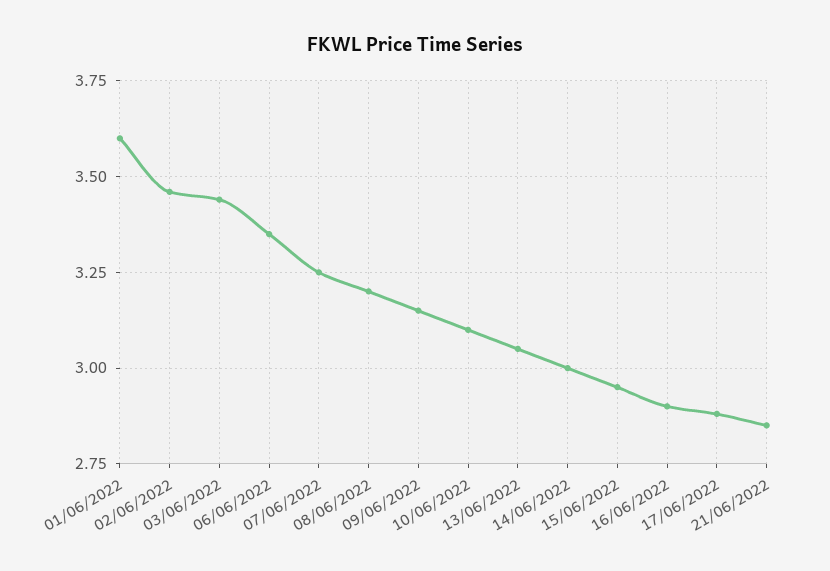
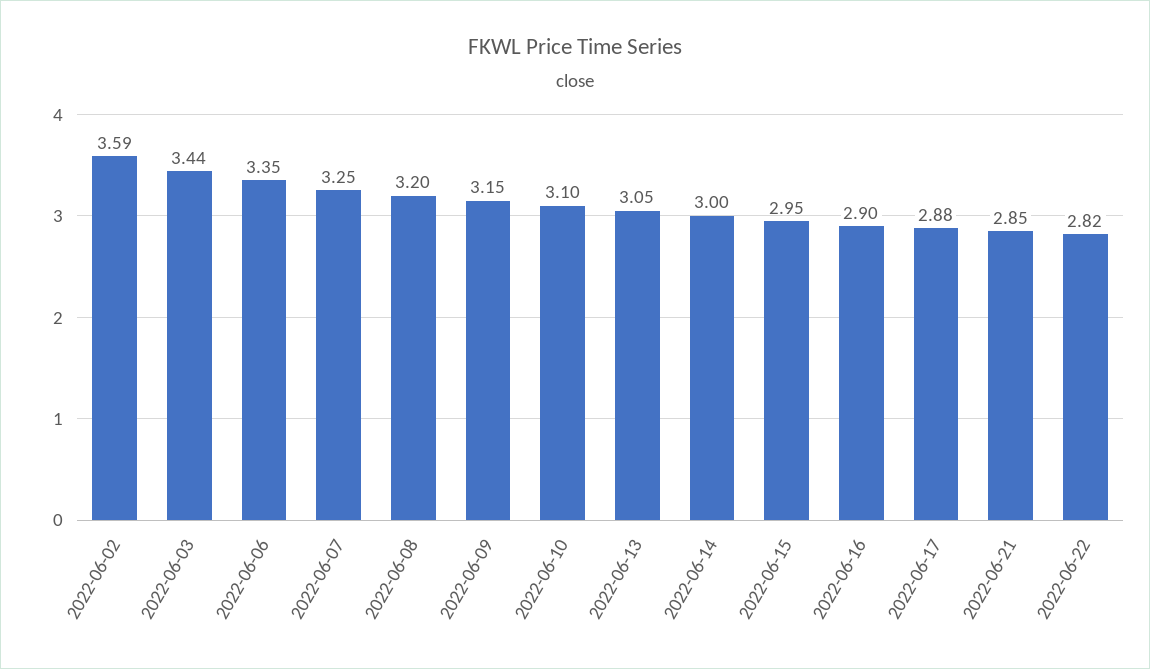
01/06/2022: 3.6 -> none
02/06/2022: 3.45 -> 3.59
2022-06-22: none -> 2.82

